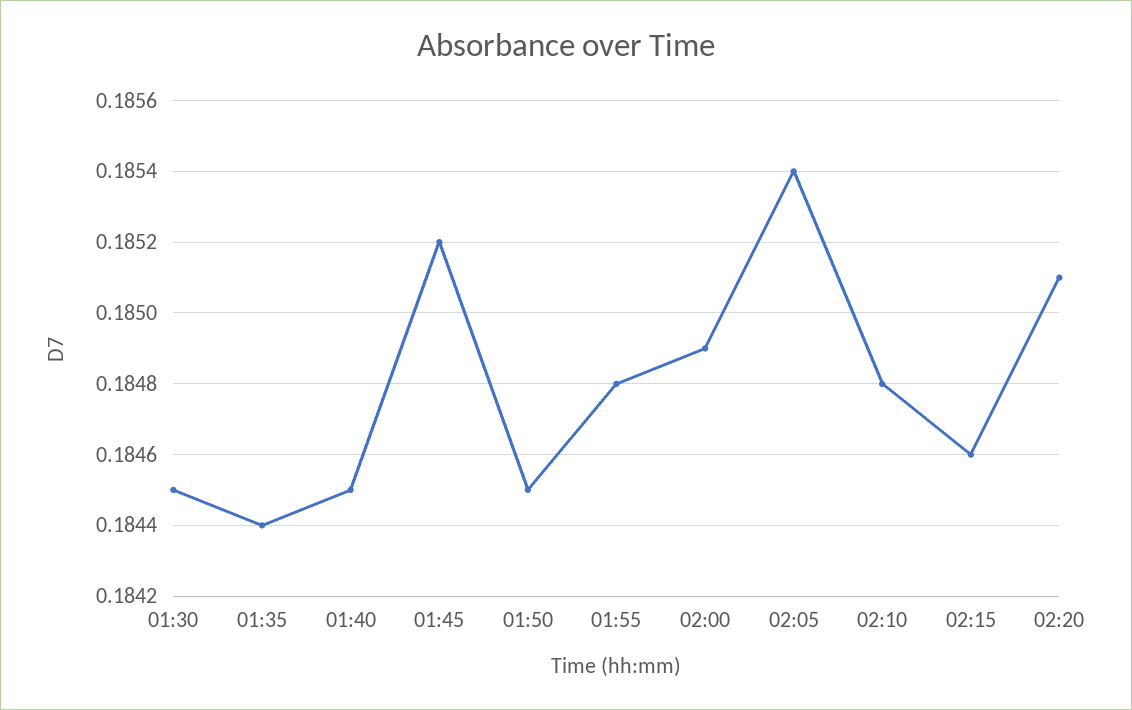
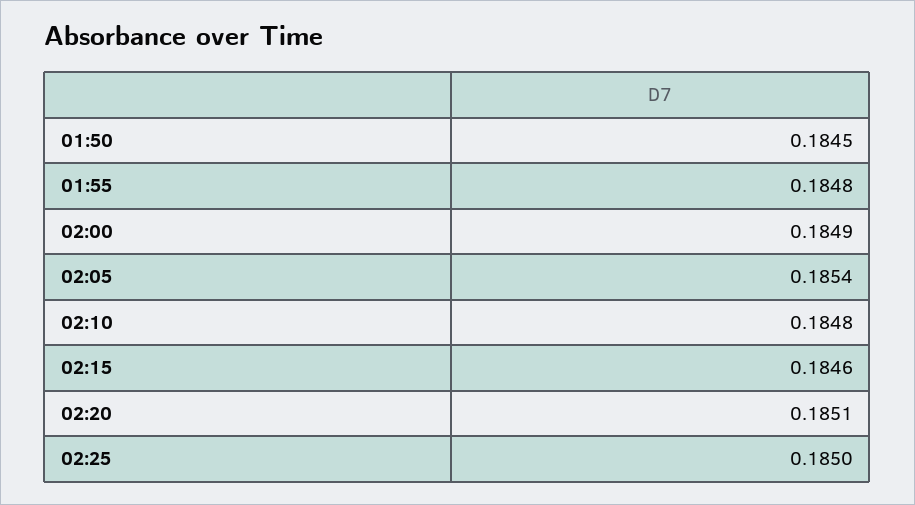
01:30: 0.1845 -> none
01:35: 0.1844 -> none
01:40: 0.1845 -> none
01:45: 0.1852 -> none
02:25: none -> 0.185

